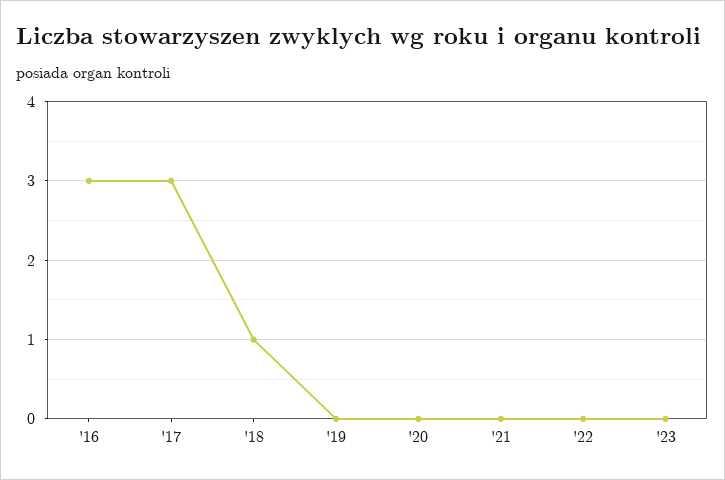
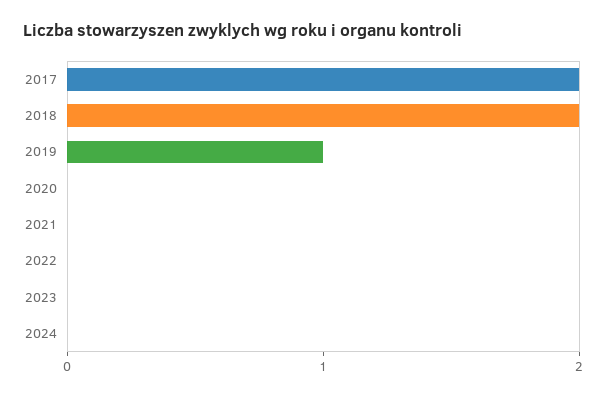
'16: 3 -> none
'17: 3 -> 2
'18: 1 -> 2
'19: 0 -> 1
2024: none -> 0

